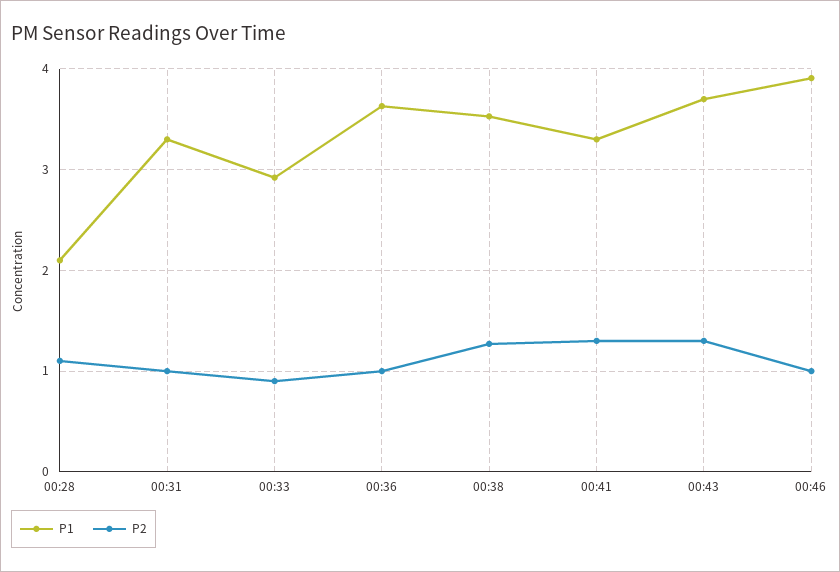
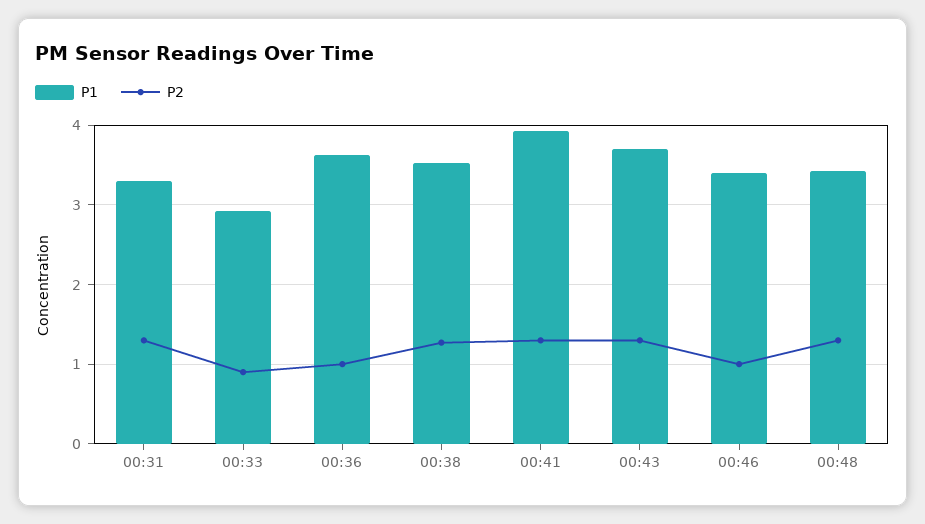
P1, 00:28: 2.1 -> none
P2, 00:28: 1.1 -> none
P2, 00:31: 1 -> 1.3
P1, 00:41: 3.3 -> 3.9
P1, 00:46: 3.9 -> 3.4
P1, 00:48: none -> 3.4
P2, 00:48: none -> 1.3

